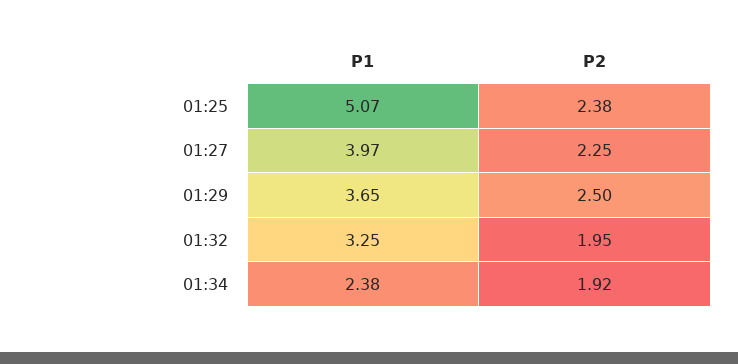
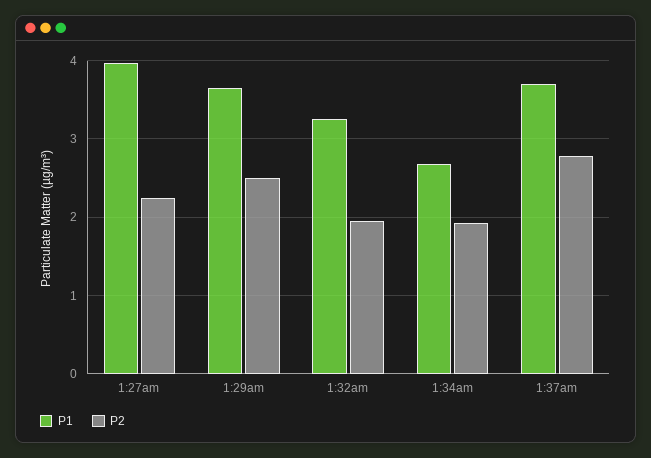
P1, 01:25: 5.07 -> none
P2, 01:25: 2.38 -> none
P1, 01:34: 2.38 -> 2.7
P1, 1:37am: none -> 3.7
P2, 1:37am: none -> 2.8

